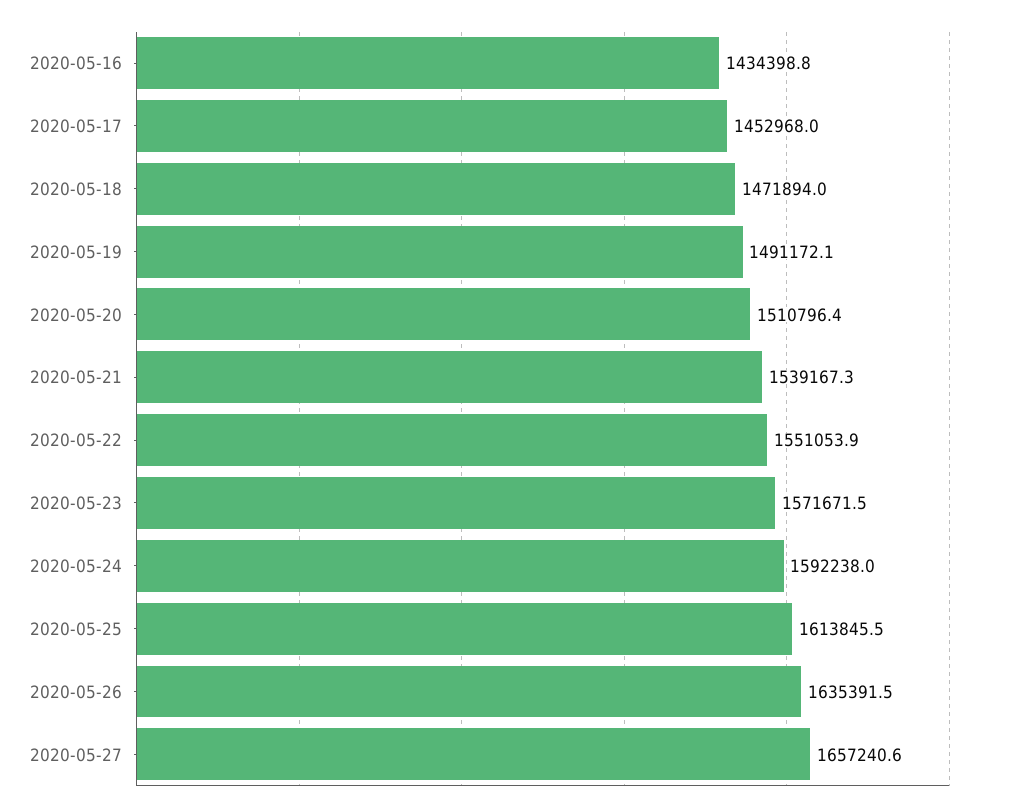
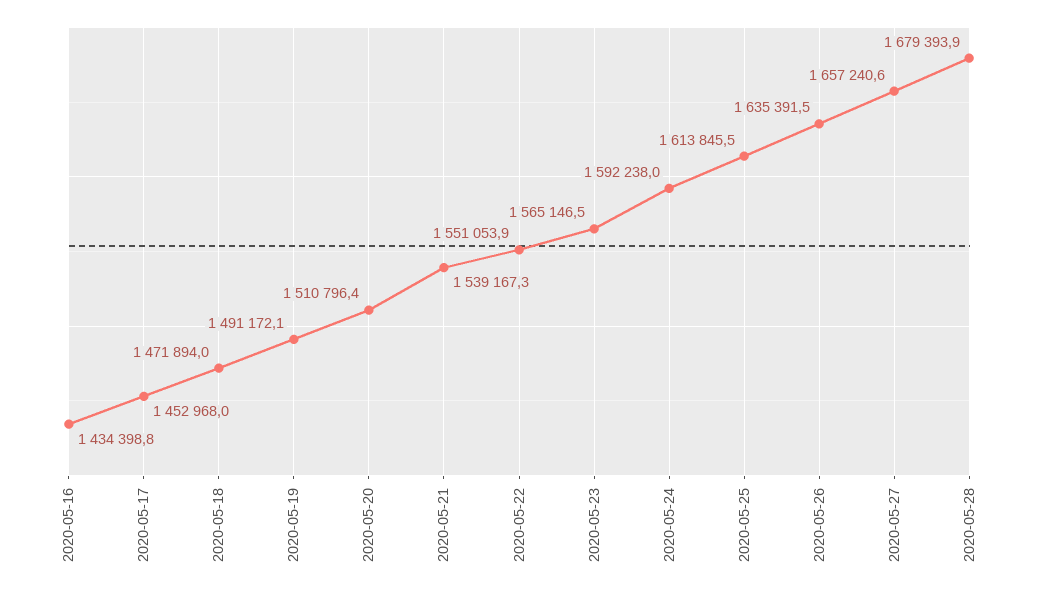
2020-05-23: 1571671.5 -> 1565146.5
2020-05-28: none -> 1679393.9

